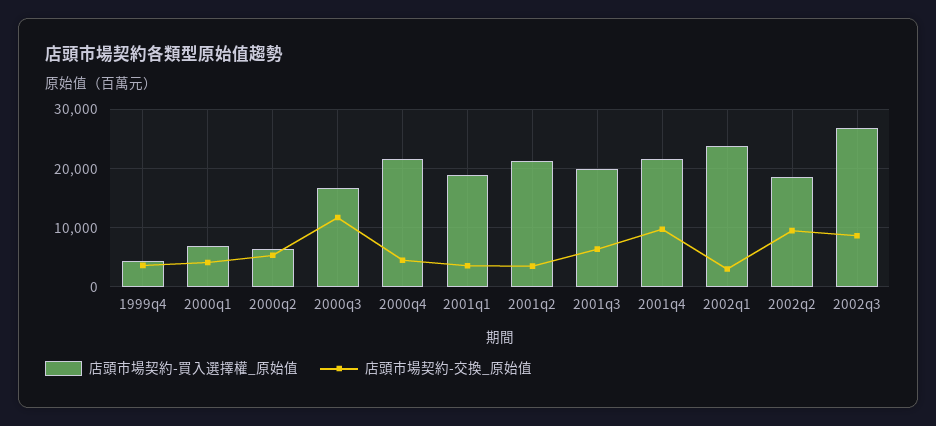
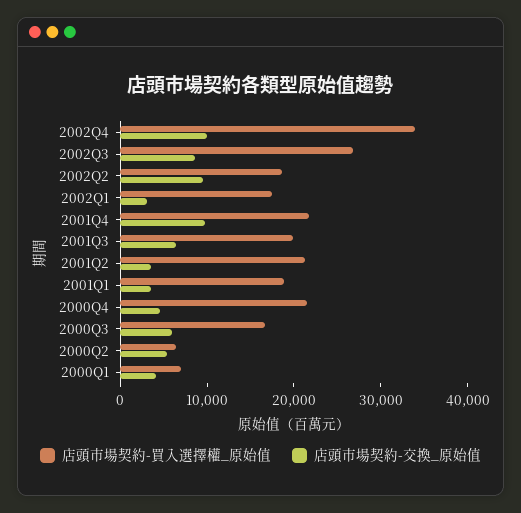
店頭市場契約-買入選擇權_原始值, 1999q4: 4000 -> none
店頭市場契約-交換_原始值, 1999q4: 4000 -> none
店頭市場契約-交換_原始值, 2000q3: 12000 -> 6000
店頭市場契約-買入選擇權_原始值, 2002q1: 24000 -> 18000
店頭市場契約-買入選擇權_原始值, 2002Q4: none -> 34000
店頭市場契約-交換_原始值, 2002Q4: none -> 10000

